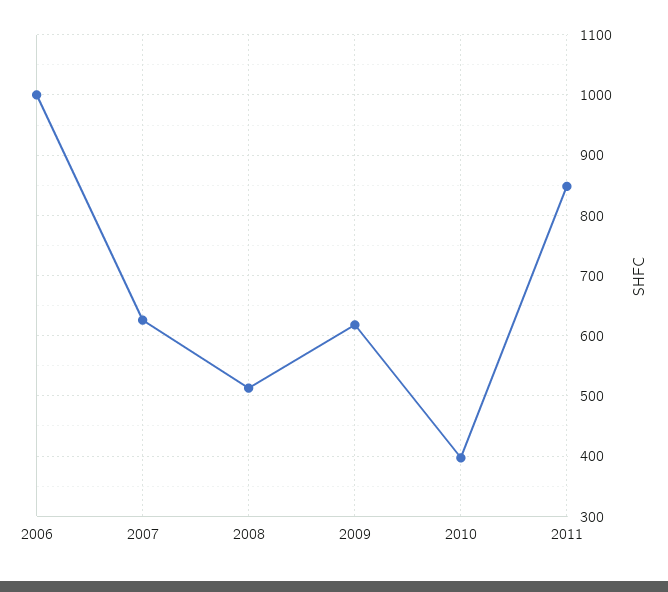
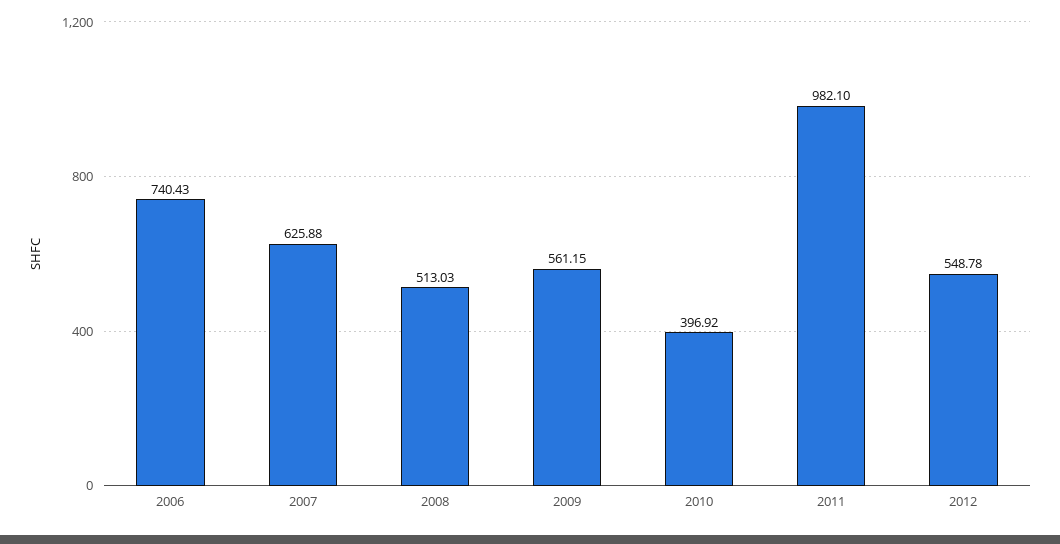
2006: 1000 -> 740.43
2009: 620 -> 561.15
2011: 850 -> 982.1
2012: none -> 548.78

